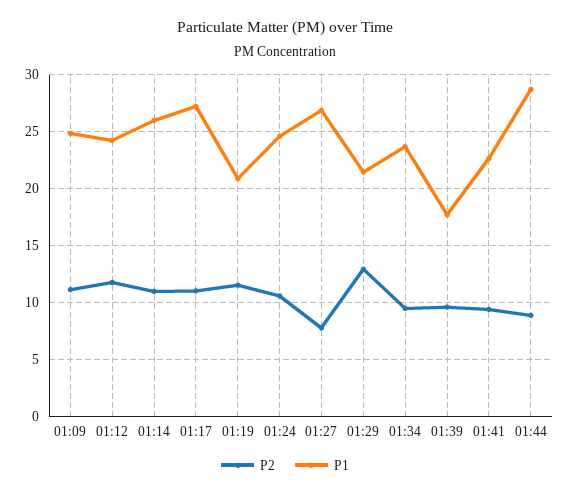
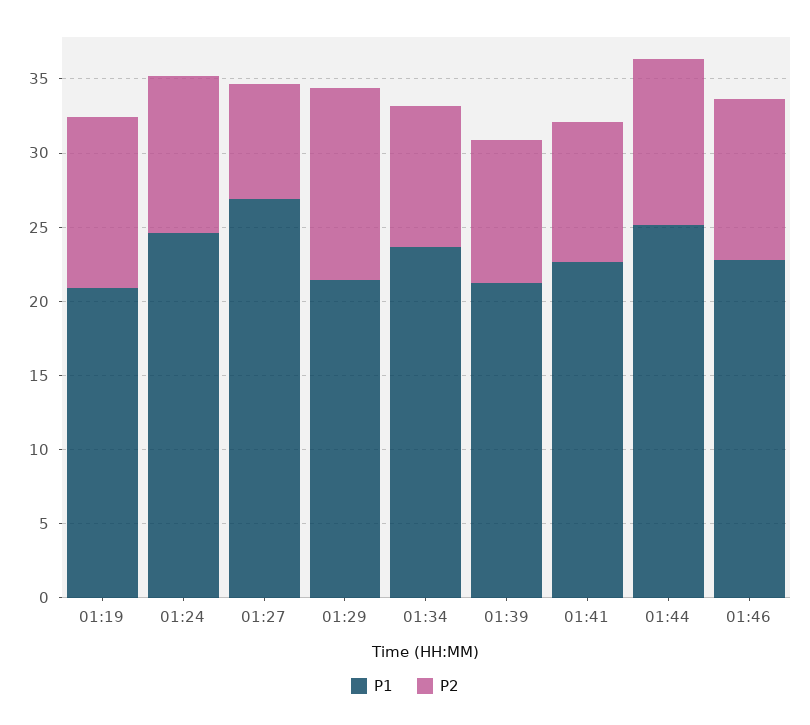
P2, 01:09: 11 -> none
P1, 01:09: 25 -> none
P2, 01:12: 12 -> none
P1, 01:12: 24 -> none
P2, 01:14: 11 -> none
P1, 01:14: 26 -> none
P2, 01:17: 11 -> none
P1, 01:17: 27 -> none
P1, 01:39: 18 -> 21
P2, 01:44: 9 -> 11
P1, 01:44: 29 -> 25
P1, 01:46: none -> 23
P2, 01:46: none -> 11

